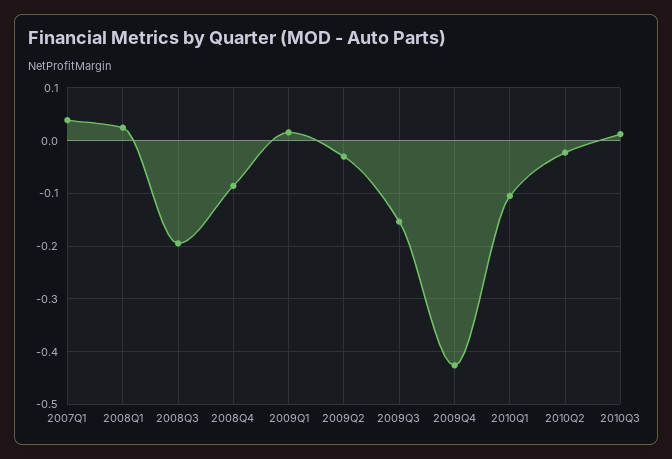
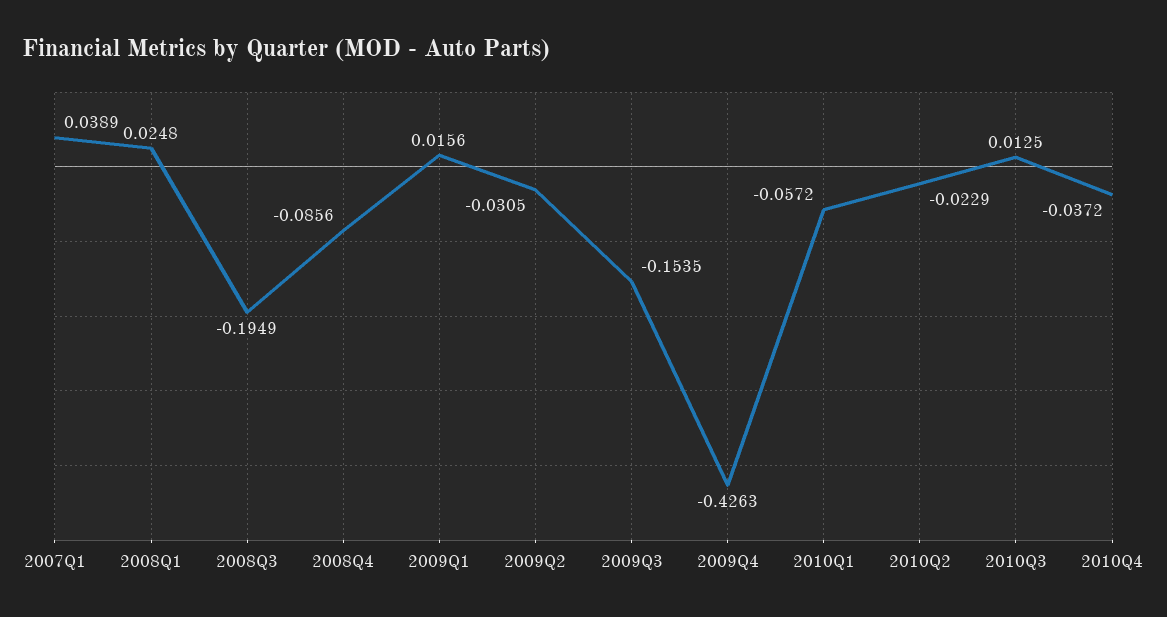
2010Q1: -0.1 -> -0.0572
2010Q4: none -> -0.0372

